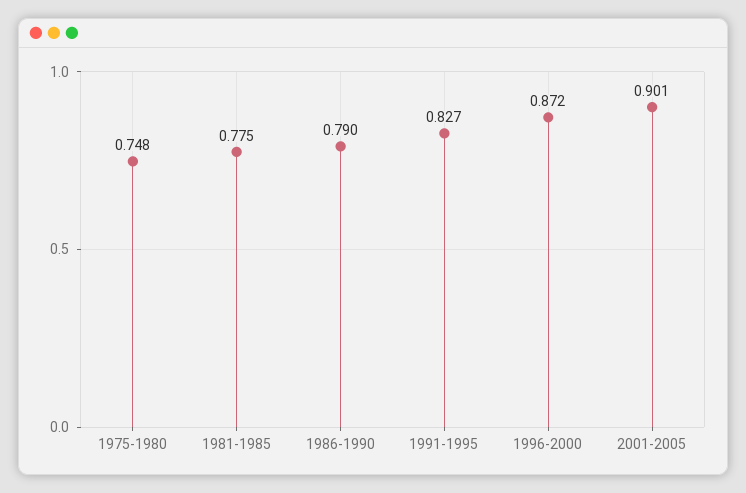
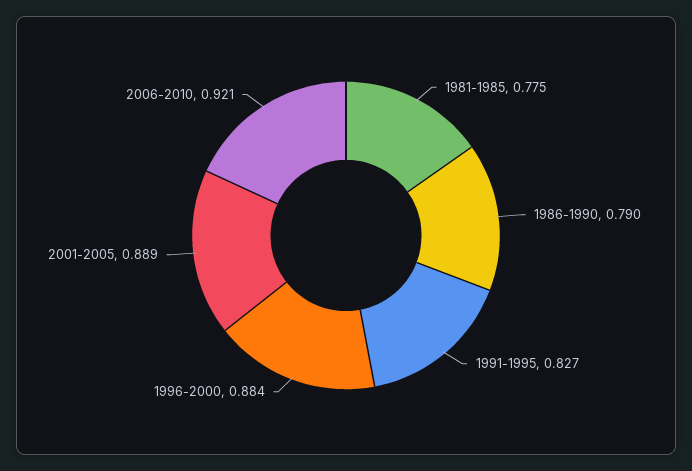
1975-1980: 0.748 -> none
1996-2000: 0.872 -> 0.884
2001-2005: 0.901 -> 0.889
2006-2010: none -> 0.921

